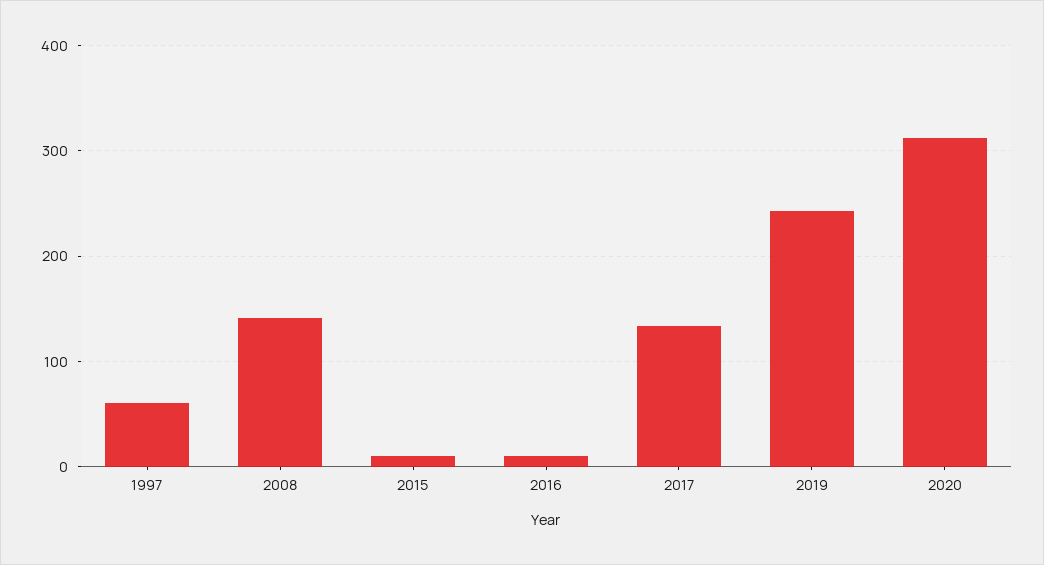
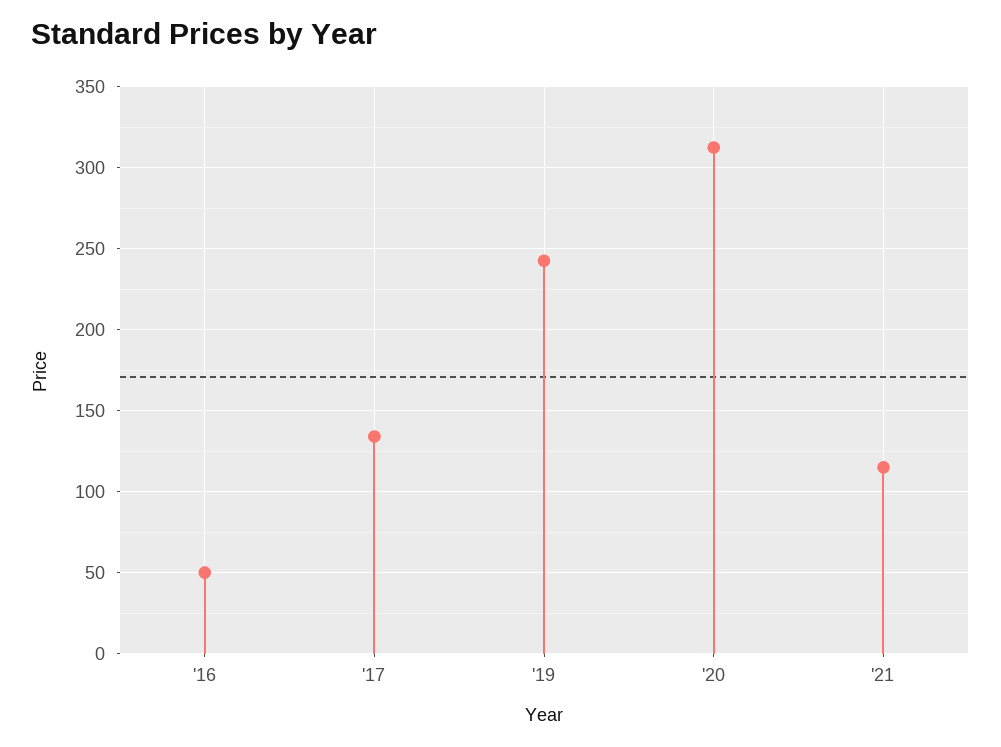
1997: 60 -> none
2008: 140 -> none
2015: 10 -> none
2016: 10 -> 50
'21: none -> 115

